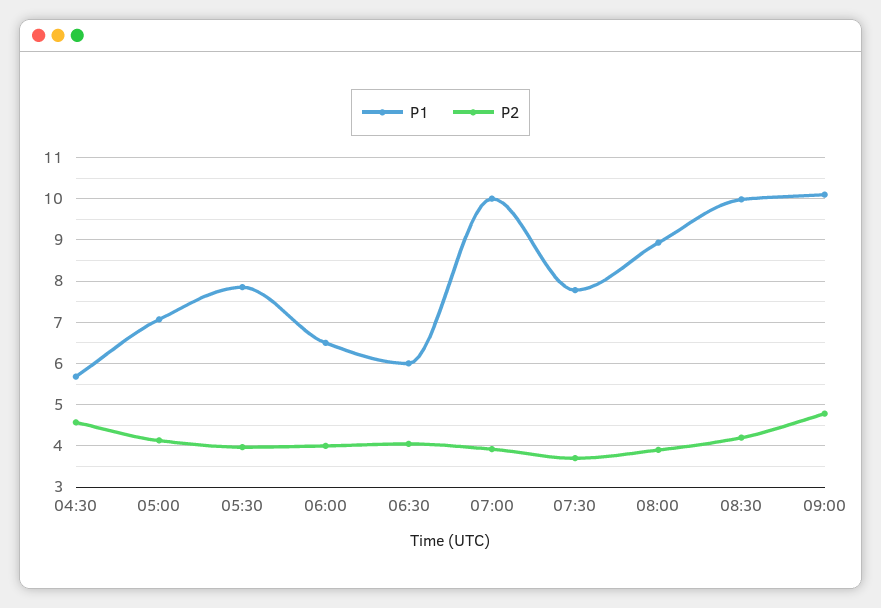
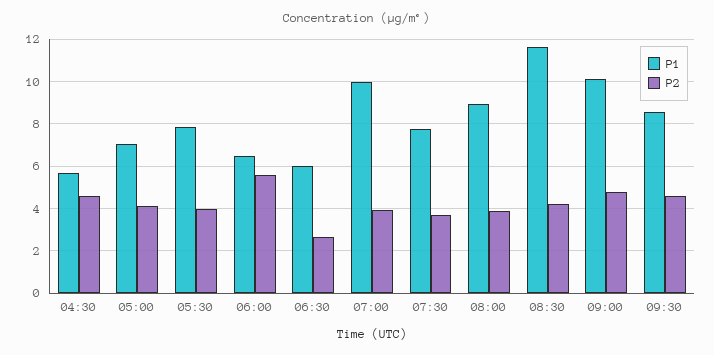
P2, 06:00: 4 -> 5.5
P2, 06:30: 4 -> 2.5
P1, 08:30: 10 -> 11.5
P1, 09:30: none -> 8.5
P2, 09:30: none -> 4.5

